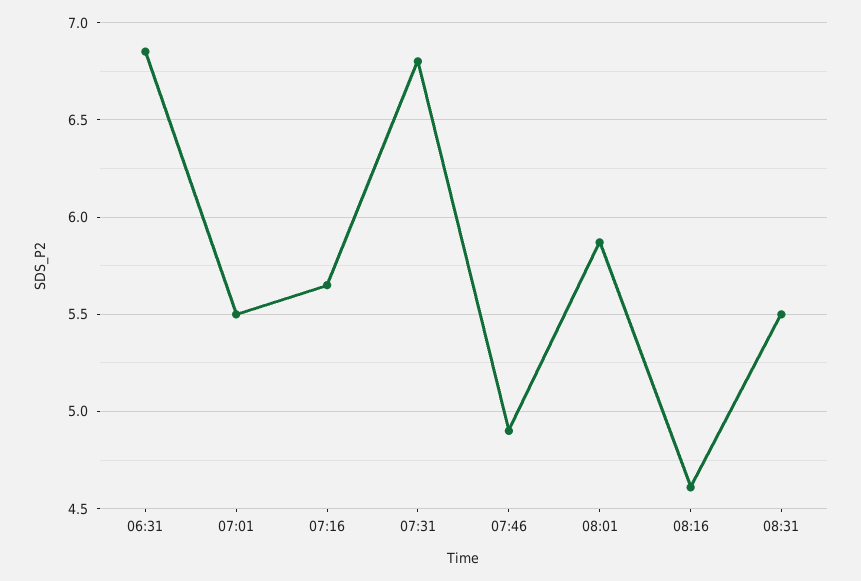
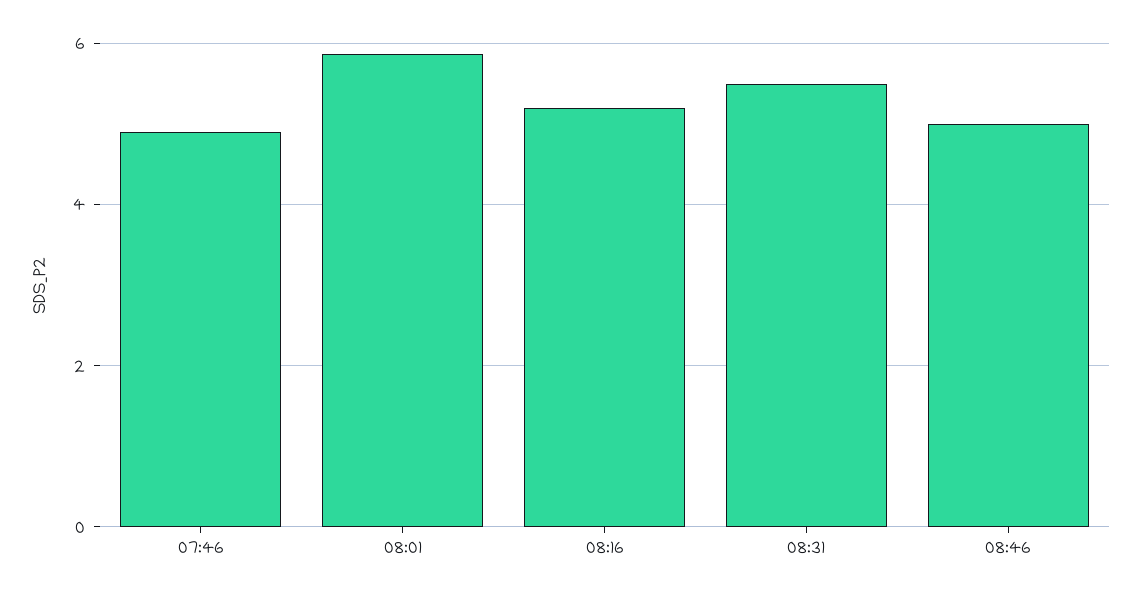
06:31: 6.85 -> none
07:01: 5.5 -> none
07:16: 5.65 -> none
07:31: 6.8 -> none
08:16: 4.6 -> 5.2
08:46: none -> 5

